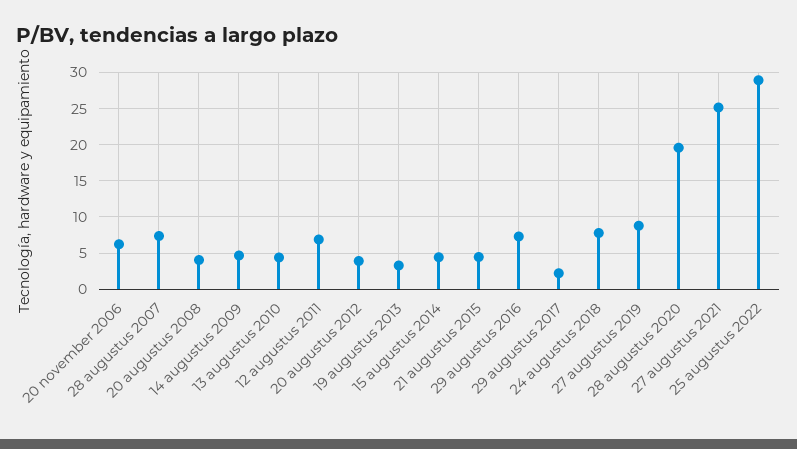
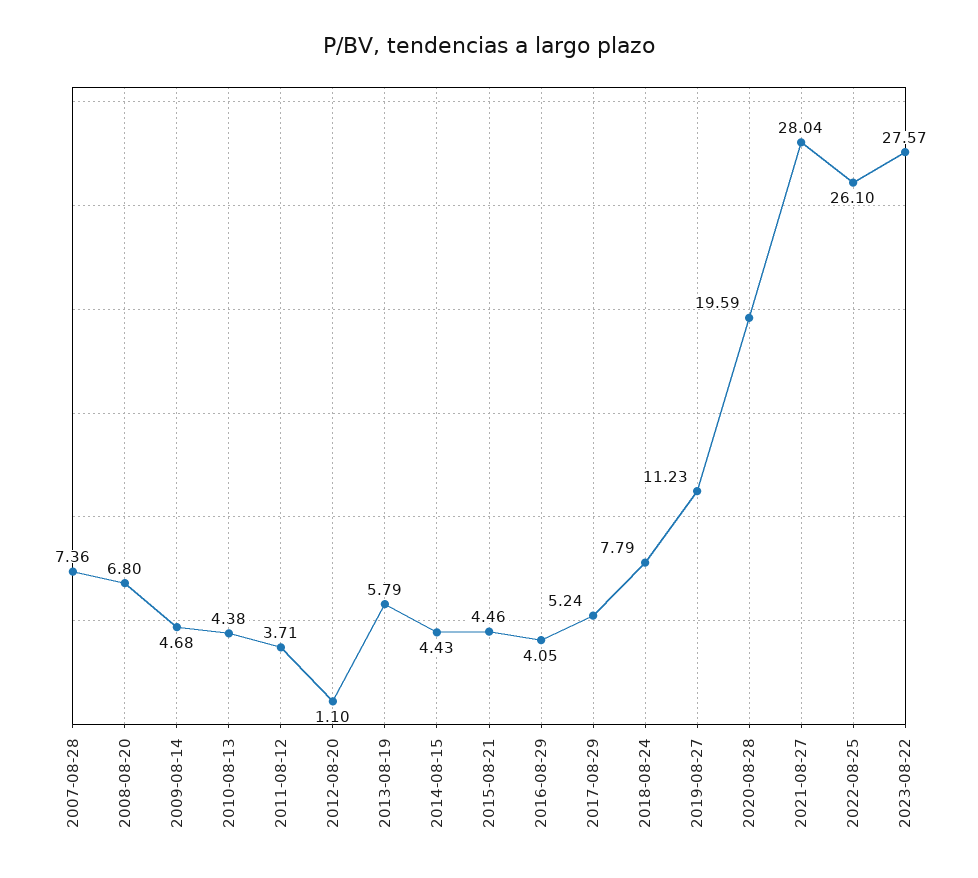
20 november 2006: 6 -> none
20 augustus 2008: 4 -> 6.8
12 augustus 2011: 7 -> 3.71
20 augustus 2012: 4 -> 1.1
19 augustus 2013: 3 -> 5.79
29 augustus 2016: 7 -> 4.05
29 augustus 2017: 2 -> 5.24
27 augustus 2019: 9 -> 11.23
27 augustus 2021: 25 -> 28.04
25 augustus 2022: 29 -> 26.1
2023-08-22: none -> 27.57

